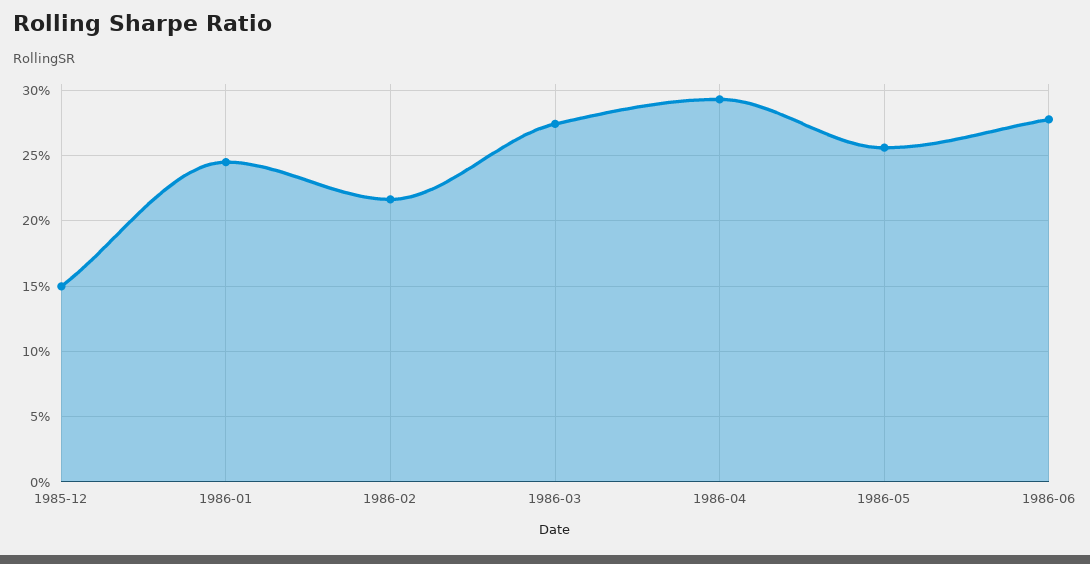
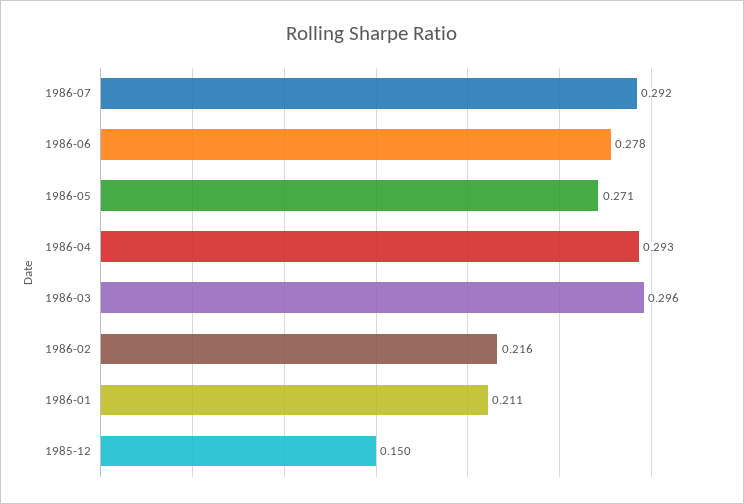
1986-01: 0.245 -> 0.211
1986-03: 0.275 -> 0.296
1986-05: 0.255 -> 0.271
1986-07: none -> 0.292

